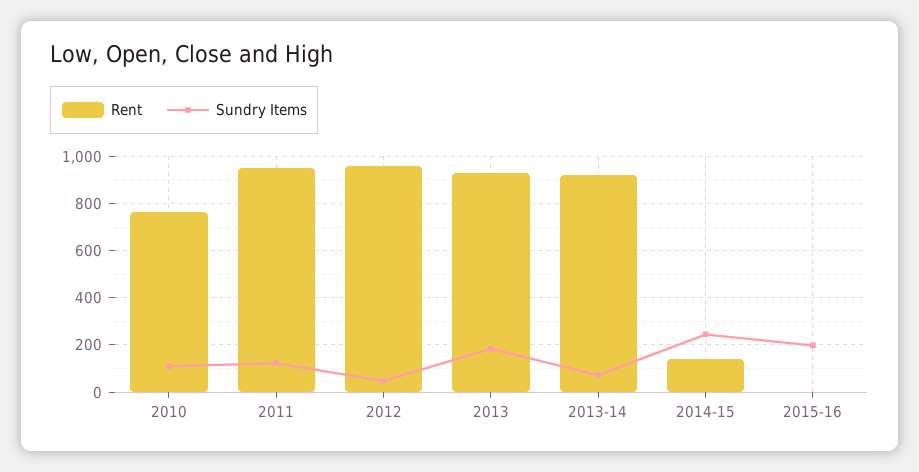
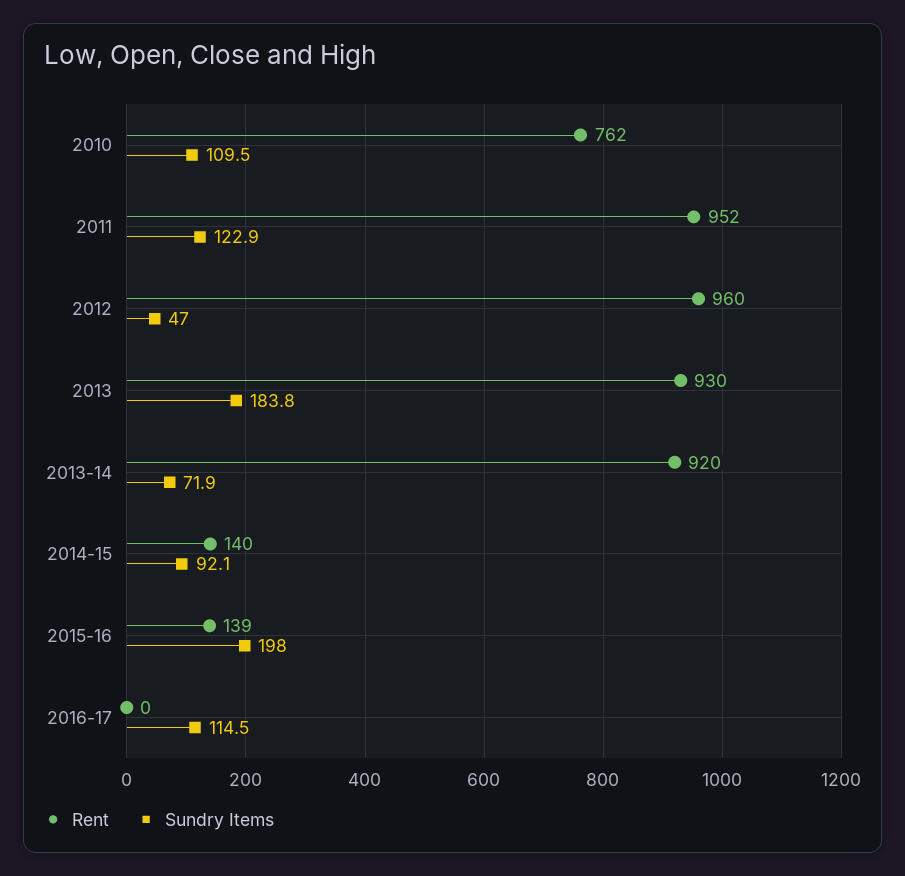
Sundry Items, 2014-15: 250 -> 92.1
Rent, 2015-16: 0 -> 139
Rent, 2016-17: none -> 0
Sundry Items, 2016-17: none -> 114.5

